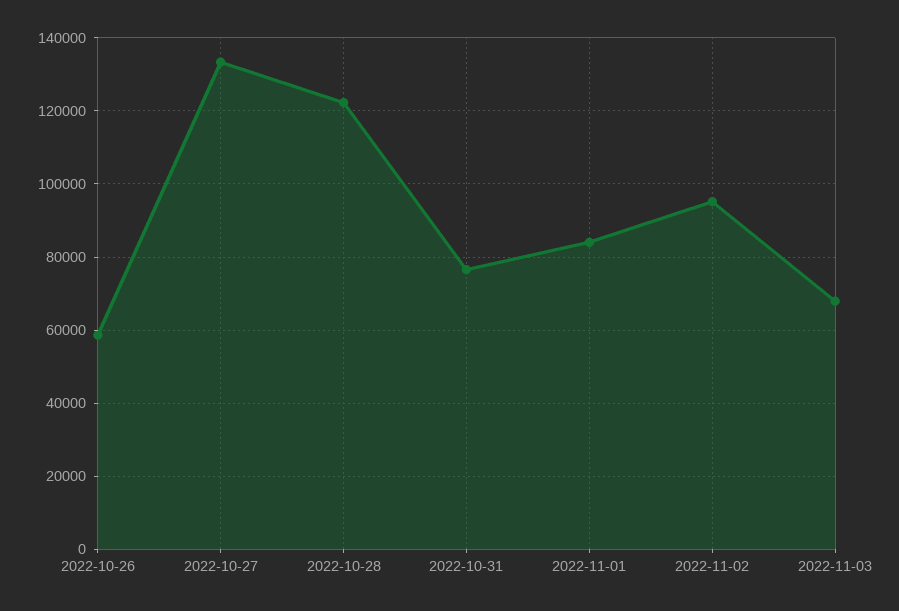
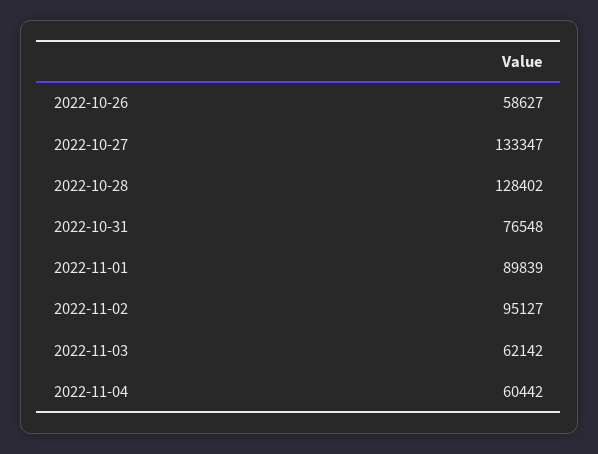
2022-10-28: 122000 -> 128402
2022-11-01: 84000 -> 89839
2022-11-03: 68000 -> 62142
2022-11-04: none -> 60442

